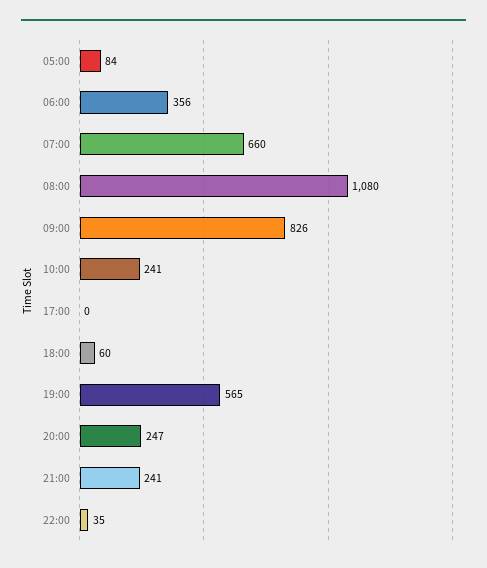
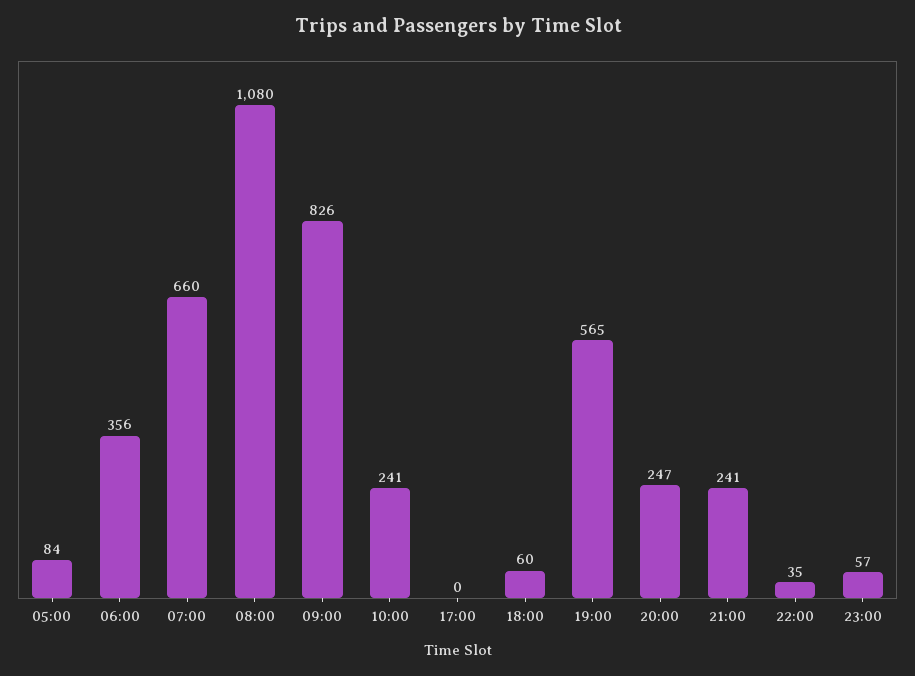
23:00: none -> 57

